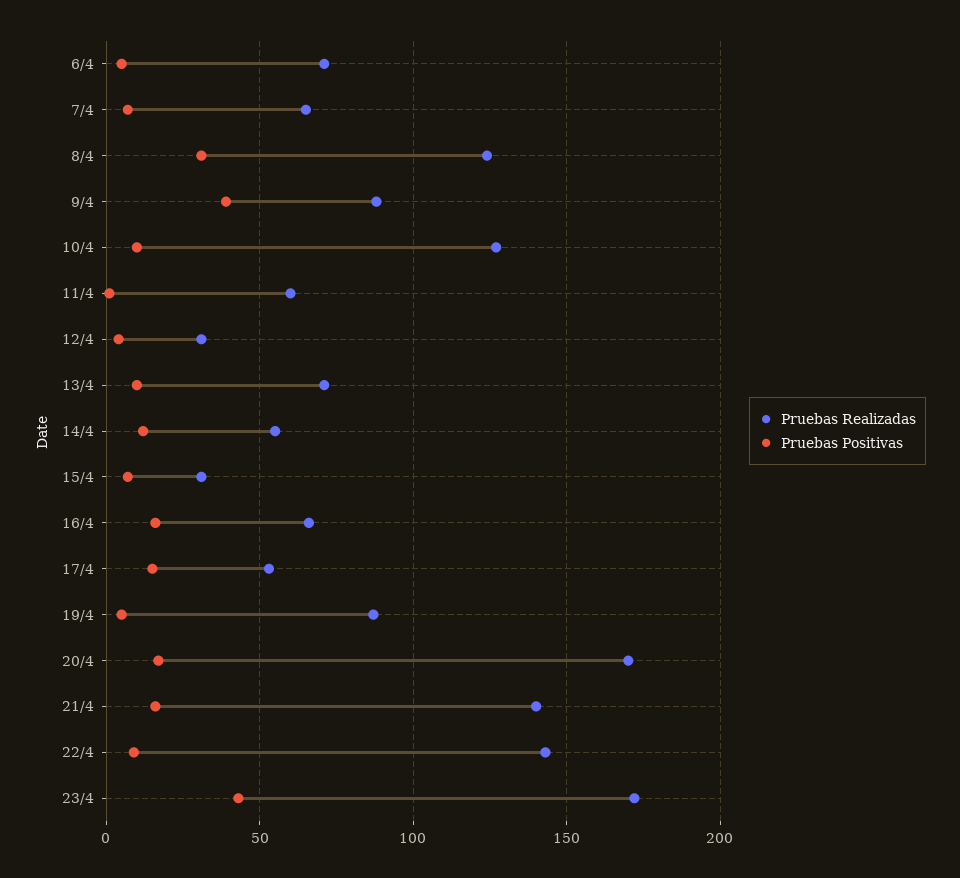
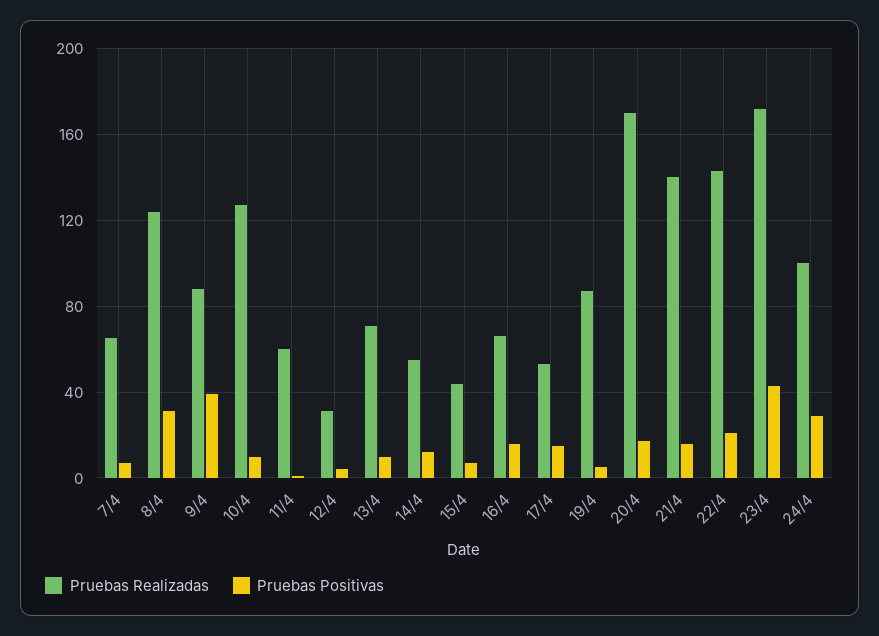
Pruebas Realizadas, 6/4: 70 -> none
Pruebas Positivas, 6/4: 5 -> none
Pruebas Realizadas, 15/4: 30 -> 45
Pruebas Positivas, 22/4: 10 -> 20
Pruebas Realizadas, 24/4: none -> 100
Pruebas Positivas, 24/4: none -> 30

